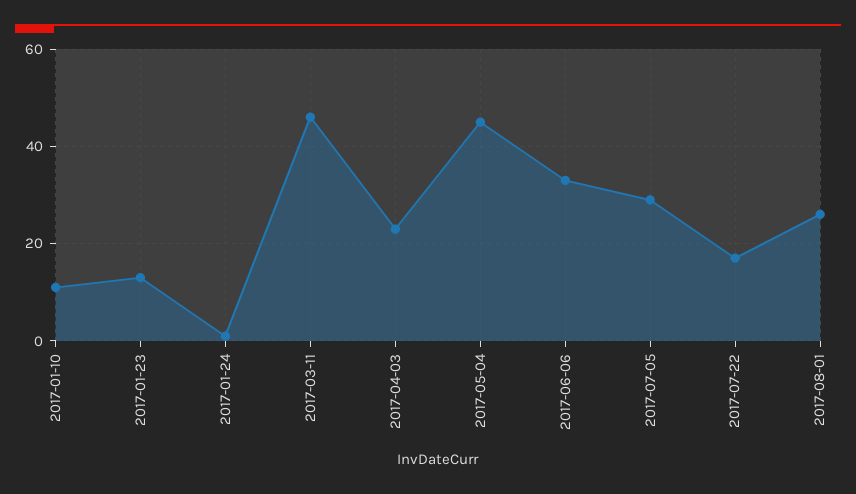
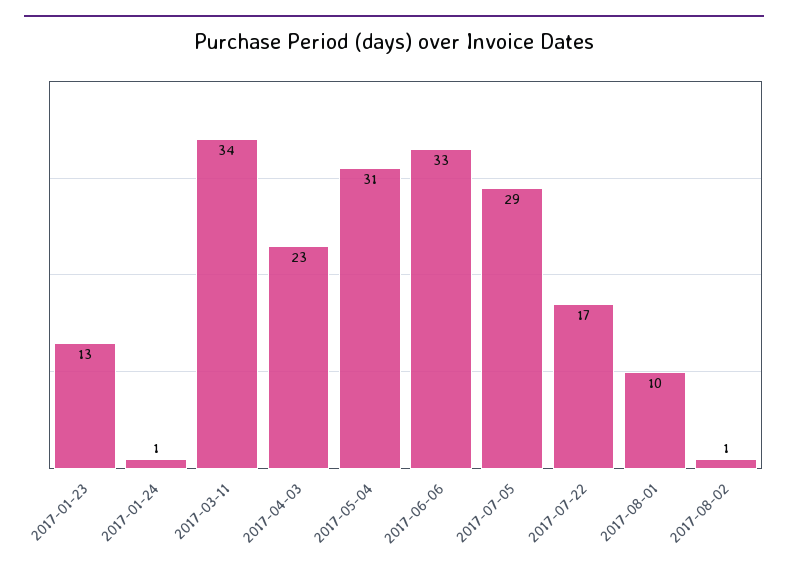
2017-01-10: 10 -> none
2017-03-11: 45 -> 34
2017-05-04: 45 -> 31
2017-08-01: 25 -> 10
2017-08-02: none -> 1

